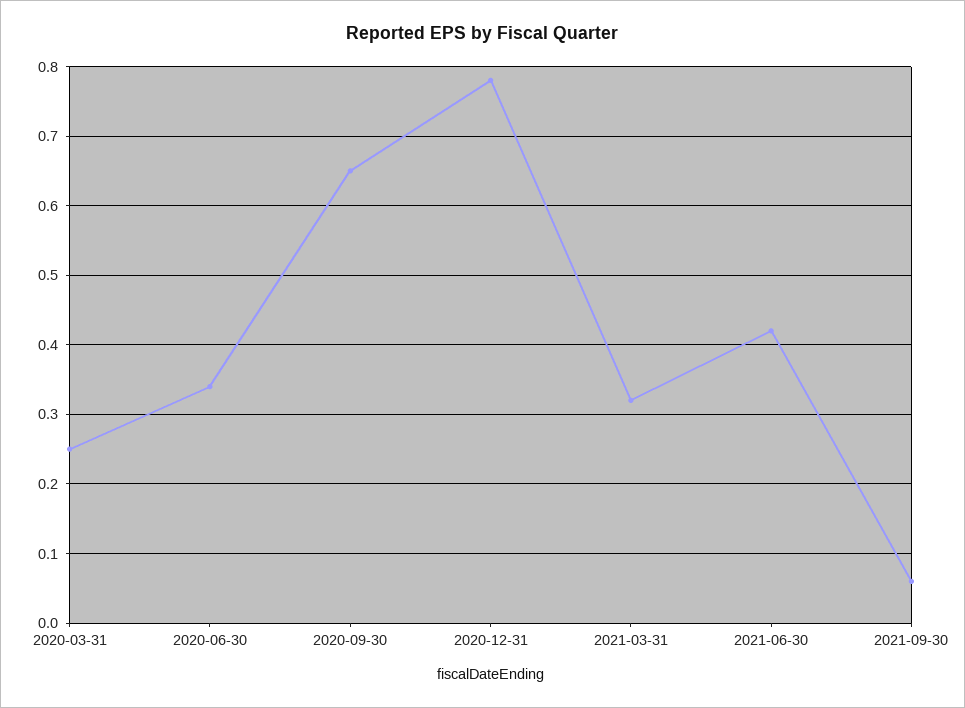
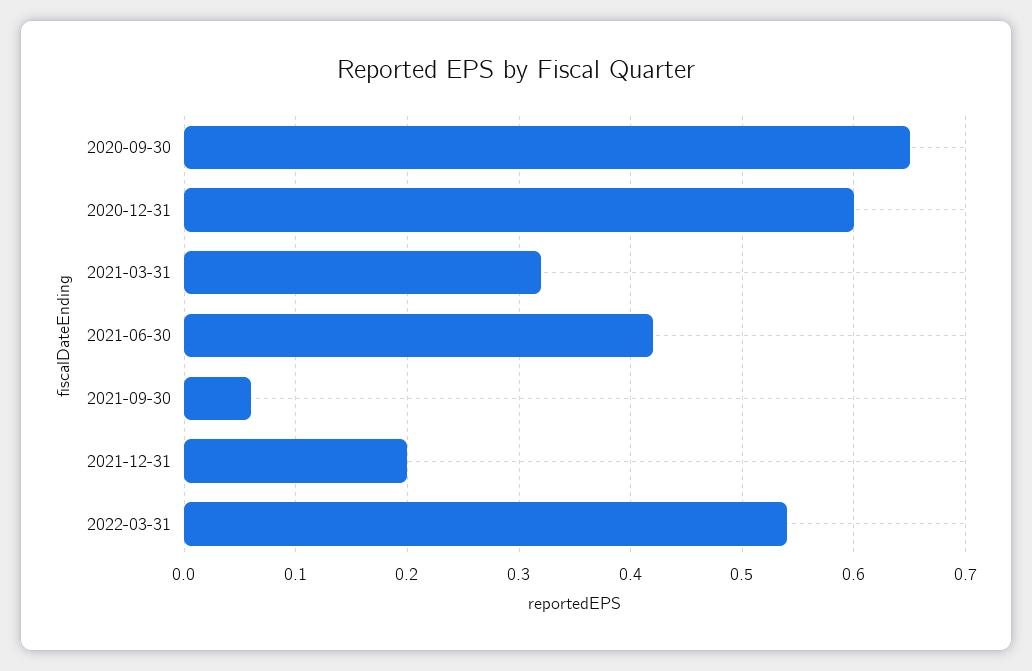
2020-03-31: 0.25 -> none
2020-06-30: 0.34 -> none
2020-12-31: 0.78 -> 0.6
2021-12-31: none -> 0.2
2022-03-31: none -> 0.54

